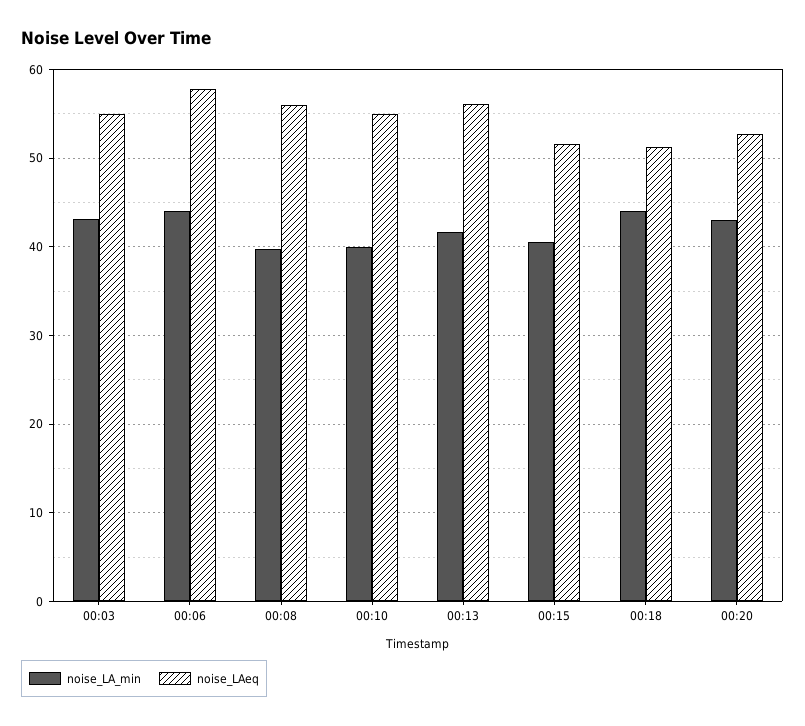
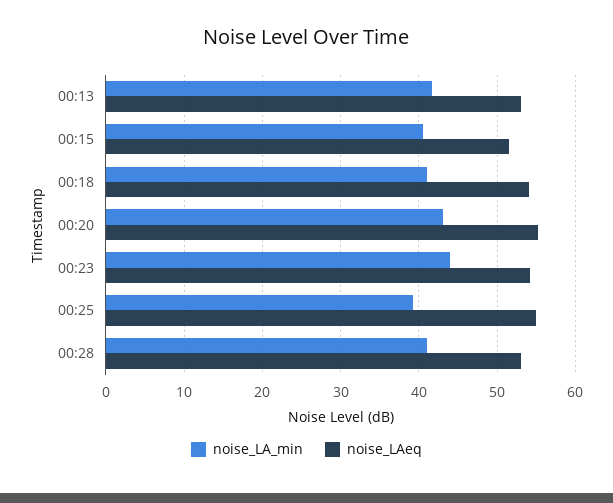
noise_LA_min, 00:03: 43 -> none
noise_LAeq, 00:03: 55 -> none
noise_LA_min, 00:06: 44 -> none
noise_LAeq, 00:06: 58 -> none
noise_LA_min, 00:08: 40 -> none
noise_LAeq, 00:08: 56 -> none
noise_LA_min, 00:10: 40 -> none
noise_LAeq, 00:10: 55 -> none
noise_LAeq, 00:13: 56 -> 53
noise_LA_min, 00:18: 44 -> 41
noise_LAeq, 00:18: 51 -> 54
noise_LAeq, 00:20: 53 -> 55
noise_LA_min, 00:23: none -> 44
noise_LAeq, 00:23: none -> 54
noise_LA_min, 00:25: none -> 39
noise_LAeq, 00:25: none -> 55
noise_LA_min, 00:28: none -> 41
noise_LAeq, 00:28: none -> 53

